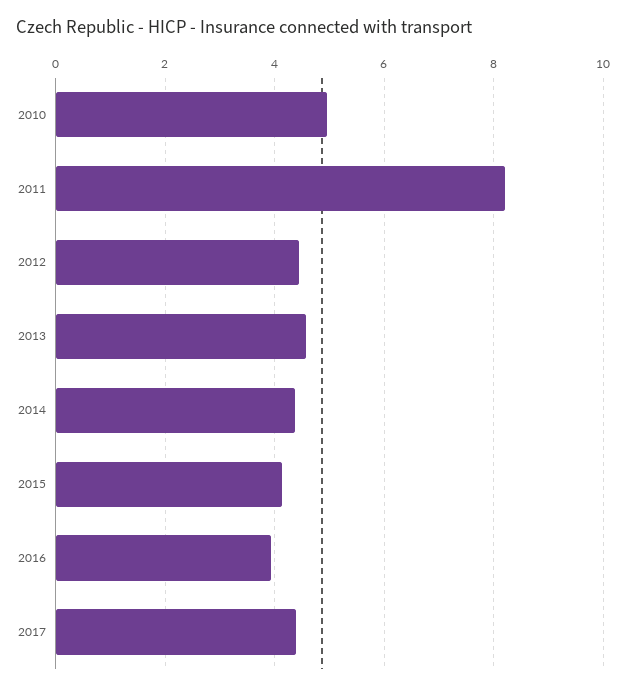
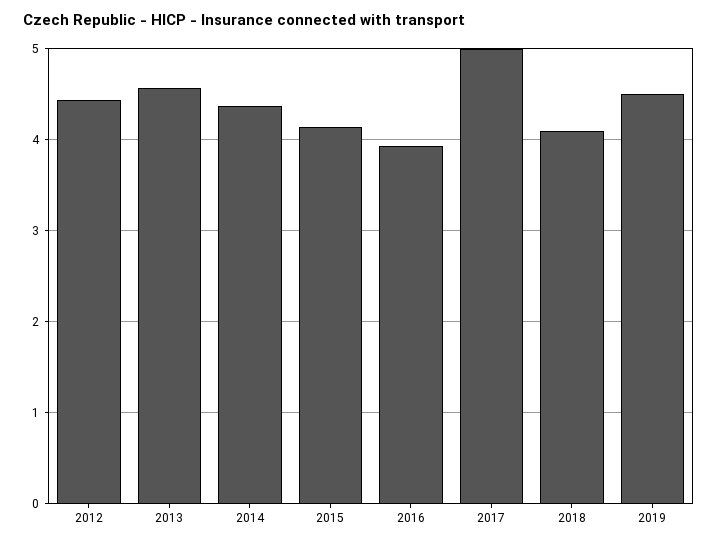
2010: 5 -> none
2011: 8.2 -> none
2017: 4.4 -> 5
2018: none -> 4.1
2019: none -> 4.5

